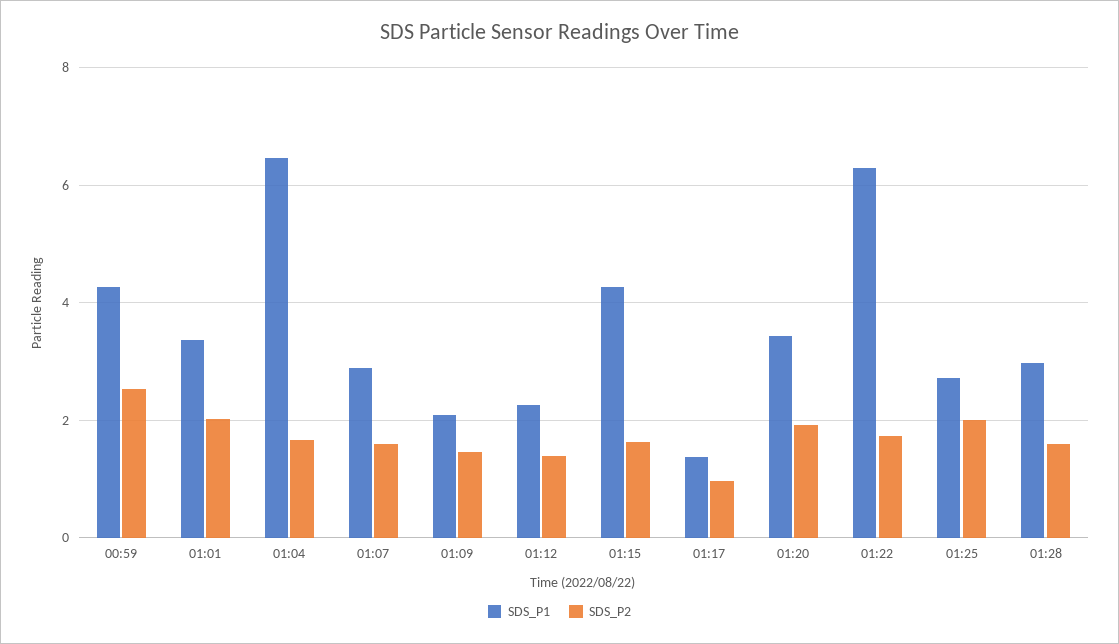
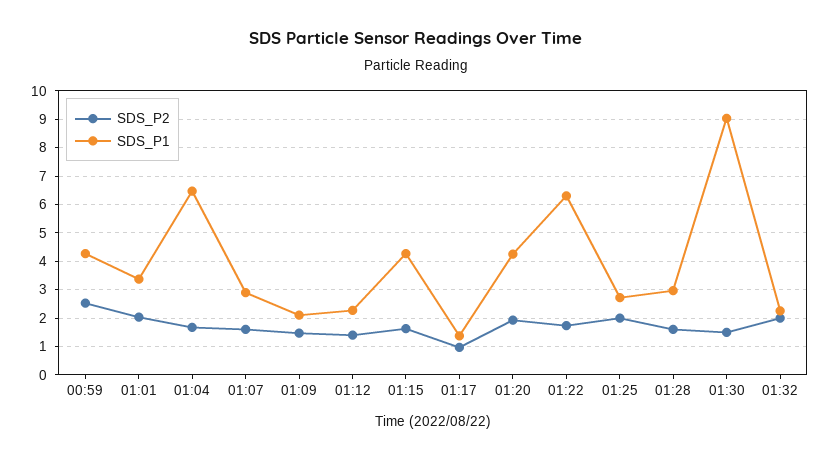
SDS_P1, 01:20: 3.4 -> 4.25
SDS_P2, 01:30: none -> 1.5
SDS_P1, 01:30: none -> 9
SDS_P2, 01:32: none -> 2
SDS_P1, 01:32: none -> 2.25

